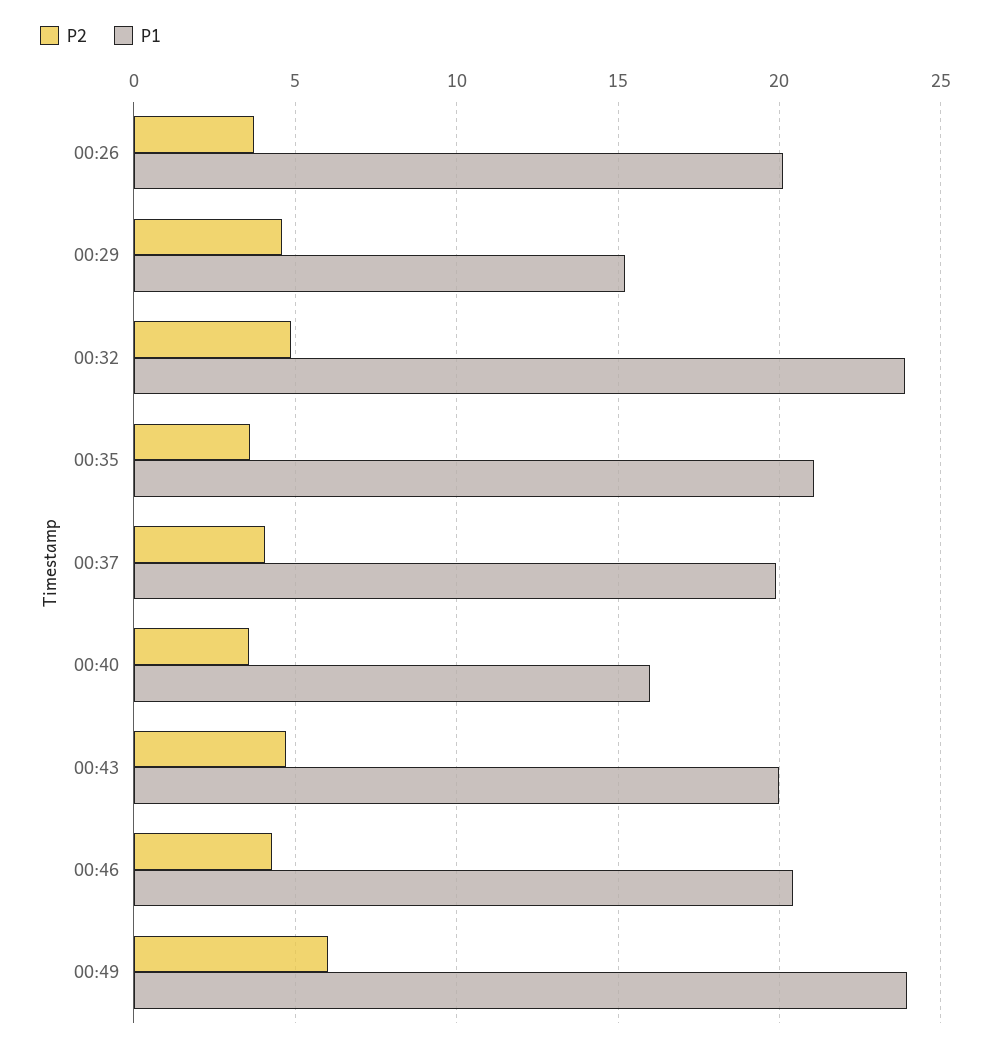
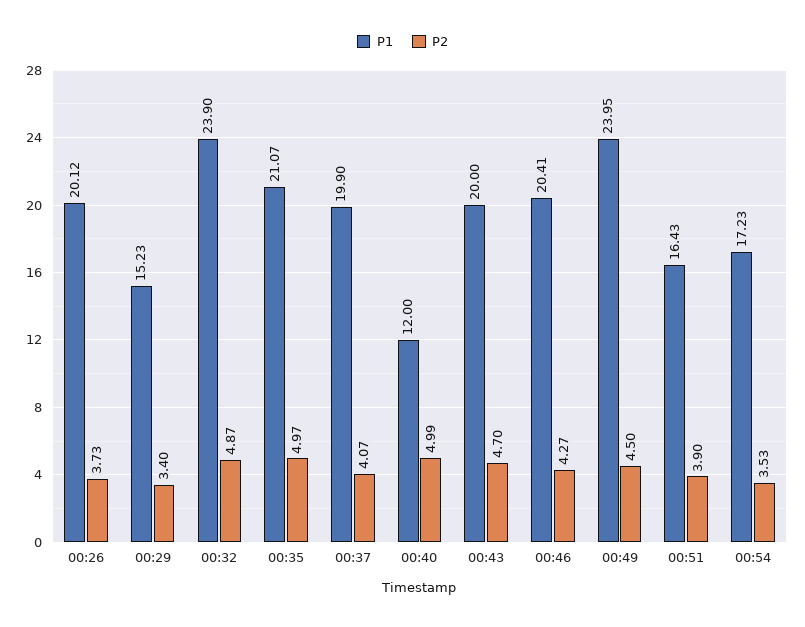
P2, 00:29: 4.5 -> 3.4
P2, 00:35: 3.5 -> 4.97
P2, 00:40: 3.5 -> 4.99
P1, 00:40: 16 -> 12
P2, 00:49: 6 -> 4.5
P1, 00:51: none -> 16.43
P2, 00:51: none -> 3.9
P1, 00:54: none -> 17.23
P2, 00:54: none -> 3.53

